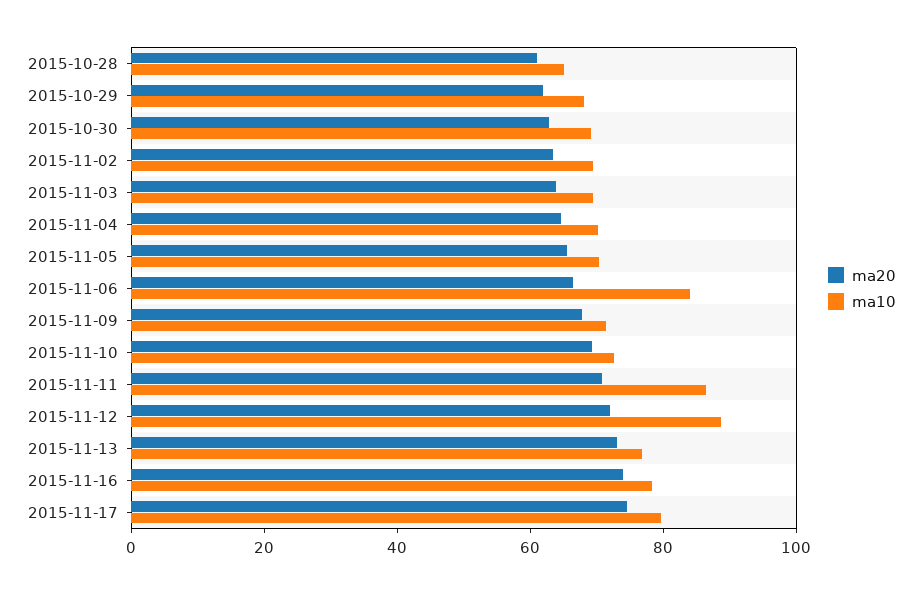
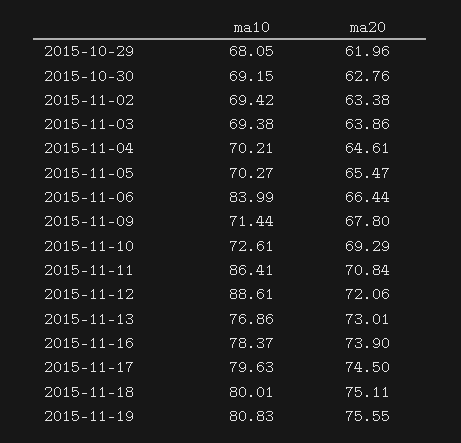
ma20, 2015-10-28: 60 -> none
ma10, 2015-10-28: 65 -> none
ma10, 2015-11-18: none -> 80.01
ma20, 2015-11-18: none -> 75.11
ma10, 2015-11-19: none -> 80.83
ma20, 2015-11-19: none -> 75.55

